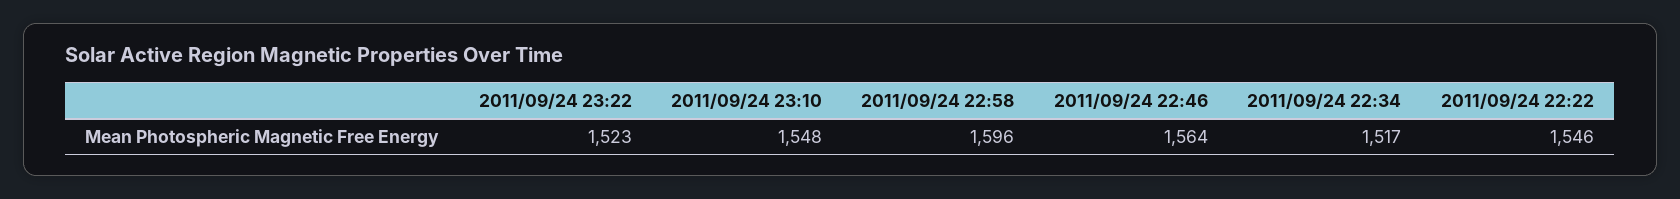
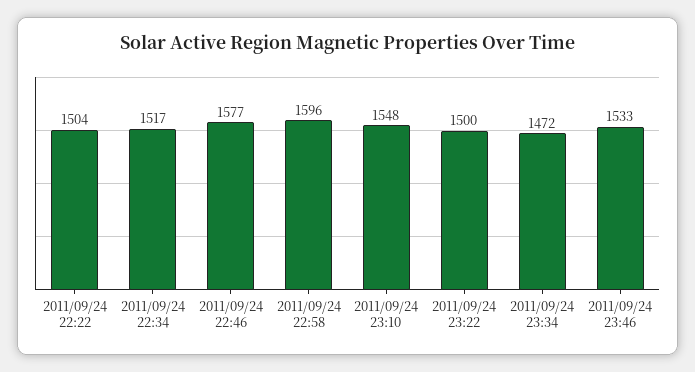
2011/09/24 23:22: 1523 -> 1500
2011/09/24 22:46: 1564 -> 1577
2011/09/24 22:22: 1546 -> 1504
2011/09/24 23:34: none -> 1472
2011/09/24 23:46: none -> 1533

